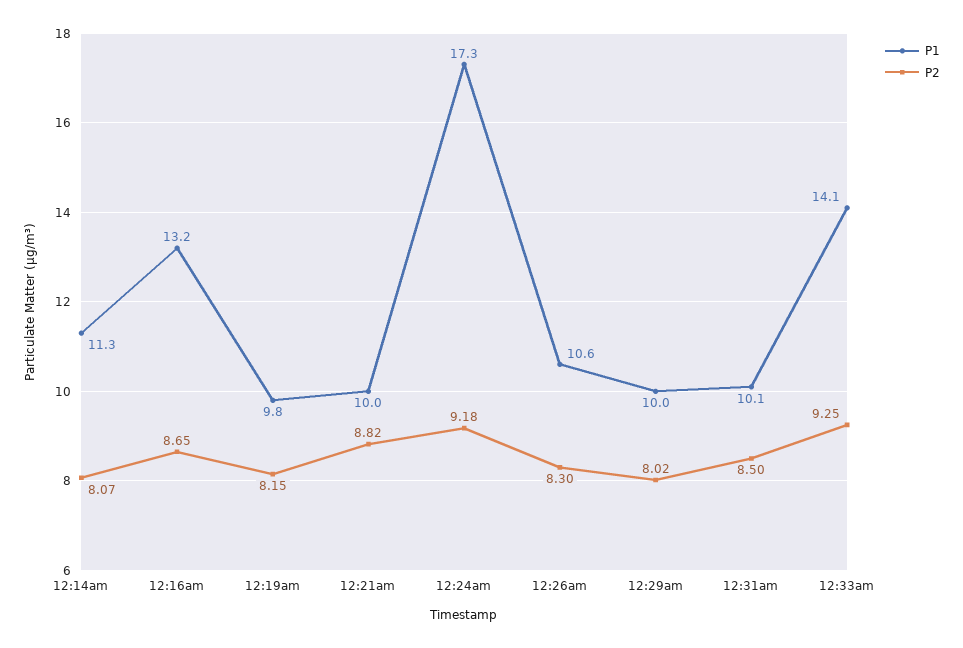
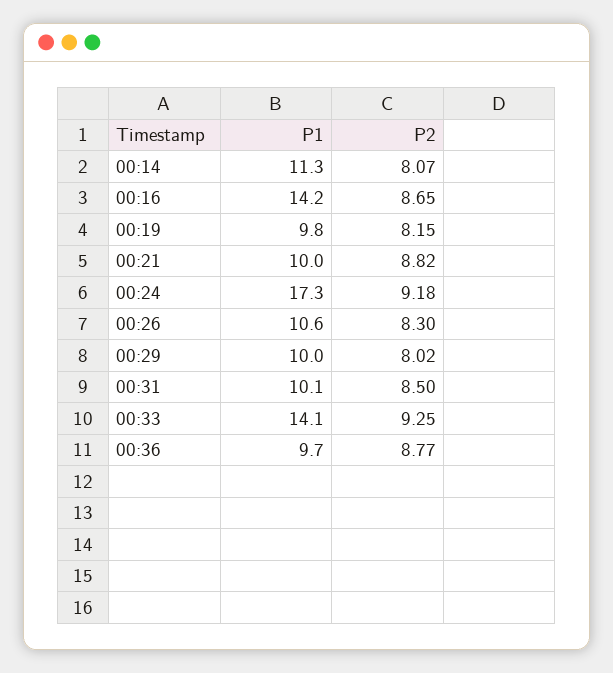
P1, 12:16am: 13.2 -> 14.2
P1, 00:36: none -> 9.7
P2, 00:36: none -> 8.77

